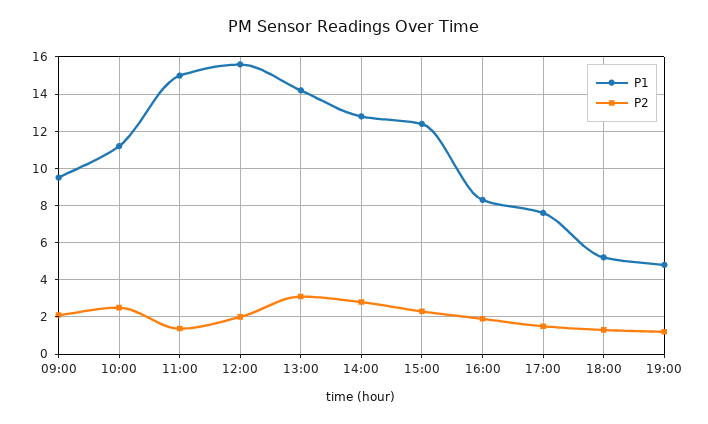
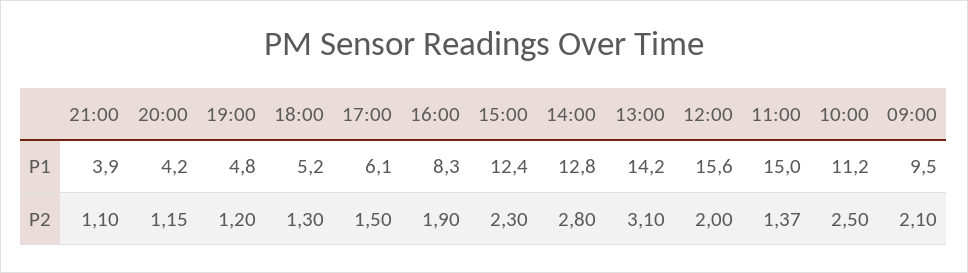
P1, 17:00: 7.5 -> 6.1
P1, 21:00: none -> 3.9
P1, 20:00: none -> 4.2
P2, 21:00: none -> 1.1
P2, 20:00: none -> 1.15

